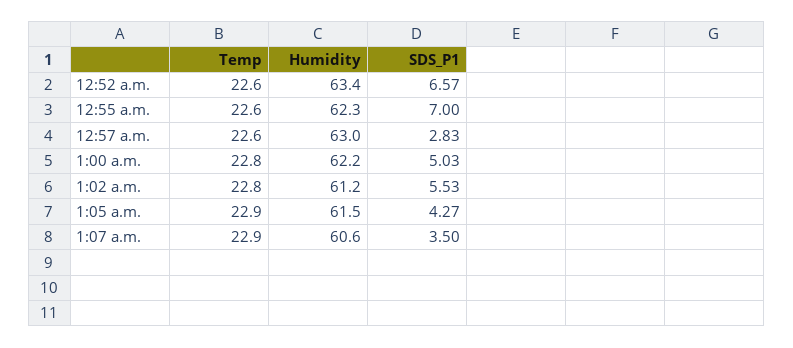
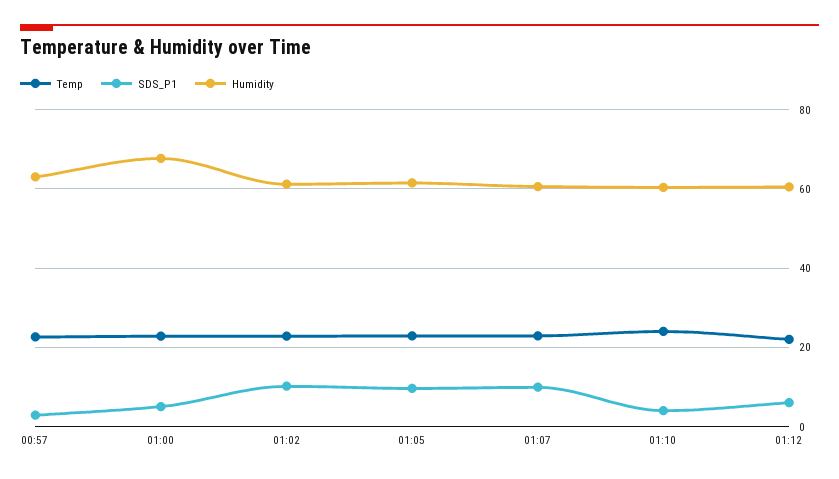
Temp, 12:52 a.m.: 22.6 -> none
Humidity, 12:52 a.m.: 63.4 -> none
SDS_P1, 12:52 a.m.: 6.57 -> none
Temp, 12:55 a.m.: 22.6 -> none
Humidity, 12:55 a.m.: 62.3 -> none
SDS_P1, 12:55 a.m.: 7 -> none
Humidity, 1:00 a.m.: 62.2 -> 68
SDS_P1, 1:02 a.m.: 5.53 -> 10
SDS_P1, 1:05 a.m.: 4.27 -> 10
SDS_P1, 1:07 a.m.: 3.5 -> 10
Temp, 01:10: none -> 24
SDS_P1, 01:10: none -> 4
Humidity, 01:10: none -> 60
Temp, 01:12: none -> 22
SDS_P1, 01:12: none -> 6
Humidity, 01:12: none -> 60

